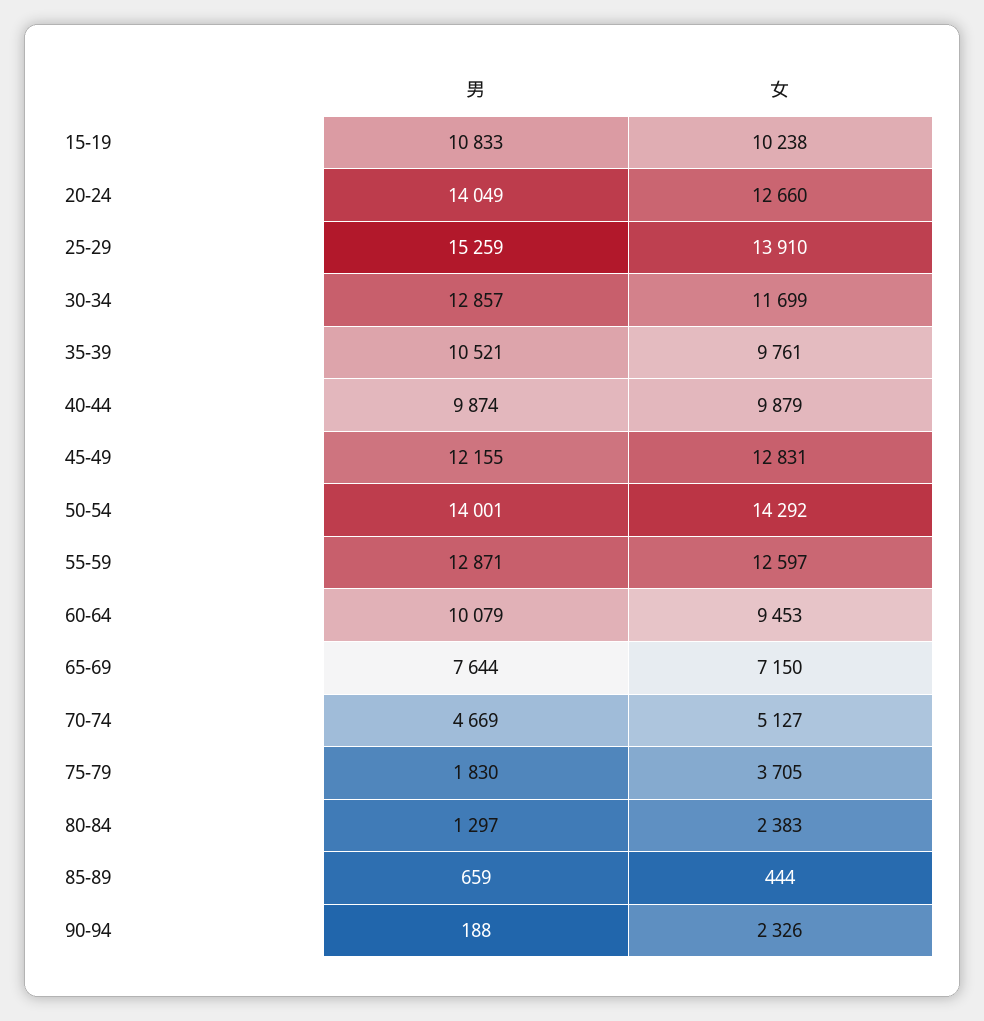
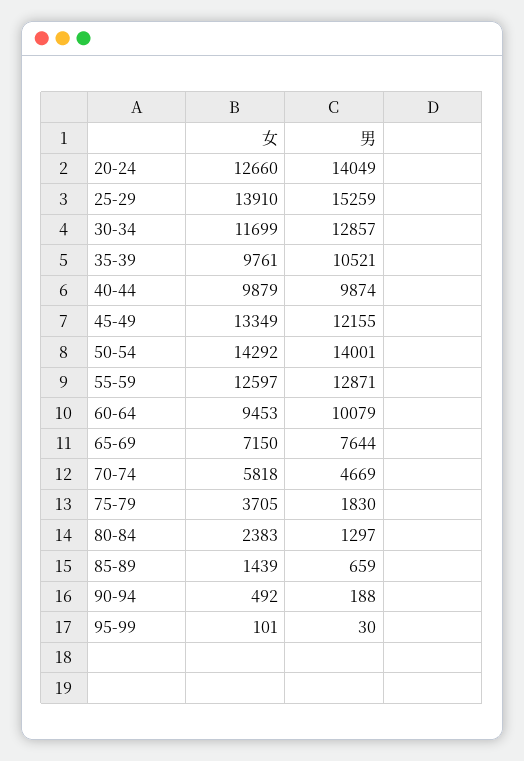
男, 15-19: 10833 -> none
女, 15-19: 10238 -> none
女, 45-49: 12831 -> 13349
女, 70-74: 5127 -> 5818
女, 85-89: 444 -> 1439
女, 90-94: 2326 -> 492
女, 95-99: none -> 101
男, 95-99: none -> 30

